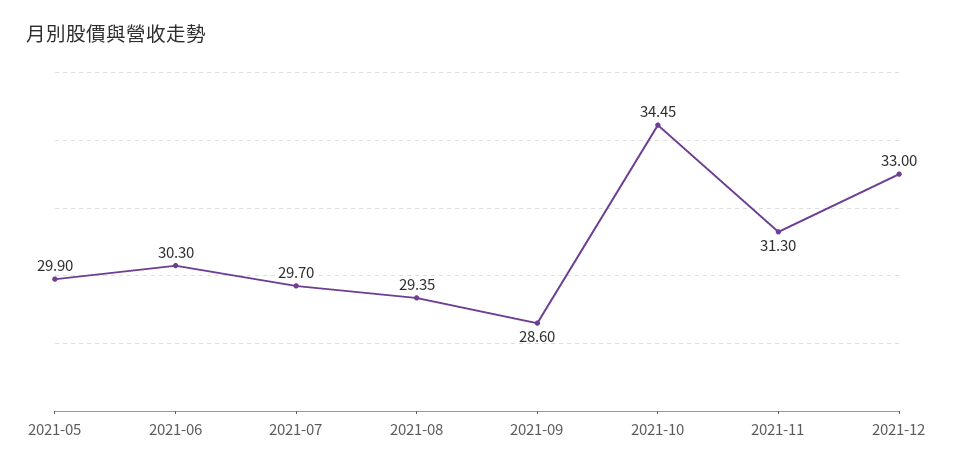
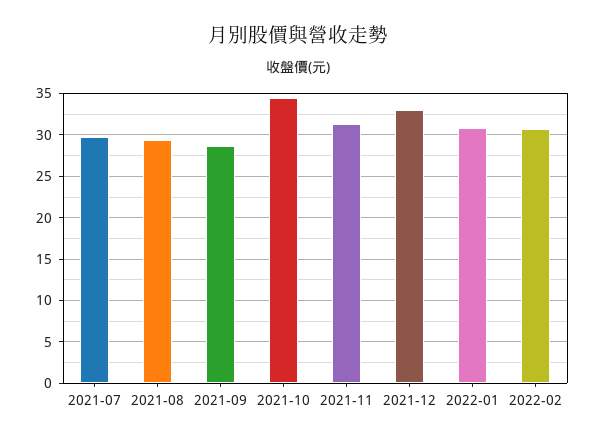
2021-05: 29.9 -> none
2021-06: 30.3 -> none
2022-01: none -> 31
2022-02: none -> 31

